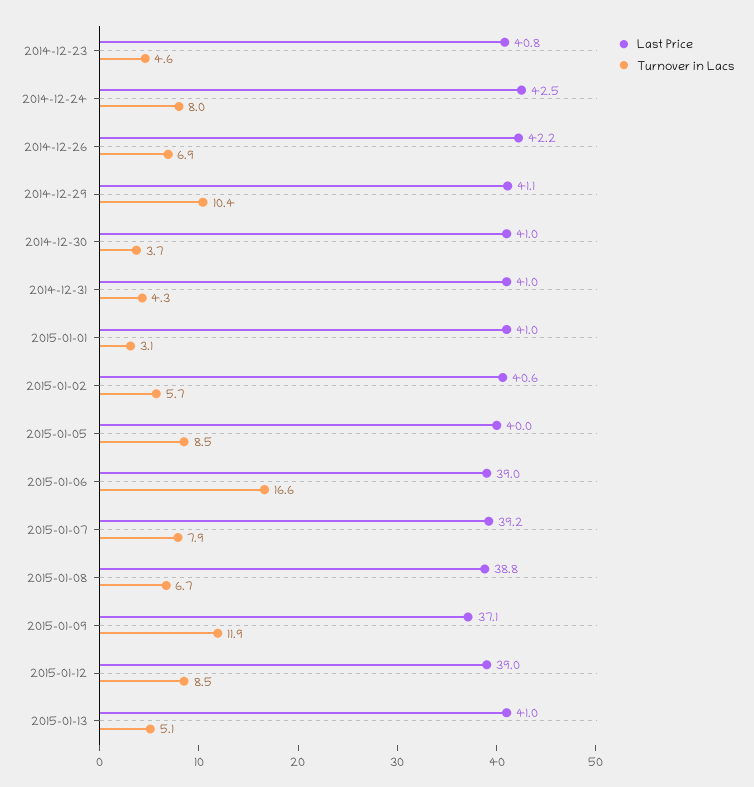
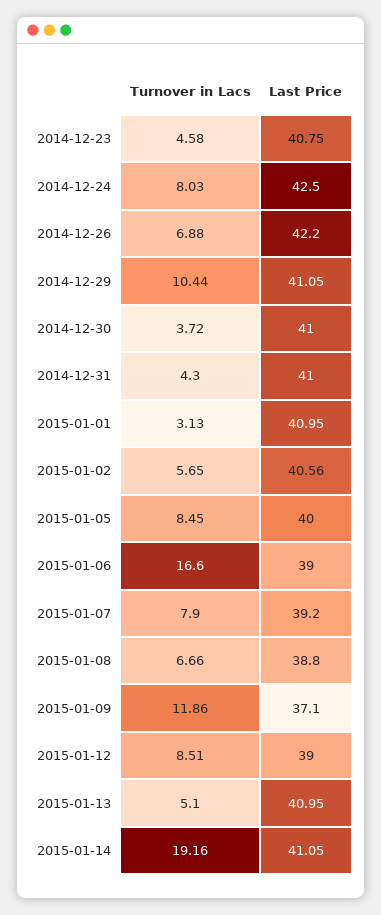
Turnover in Lacs, 2015-01-14: none -> 19.16
Last Price, 2015-01-14: none -> 41.05

